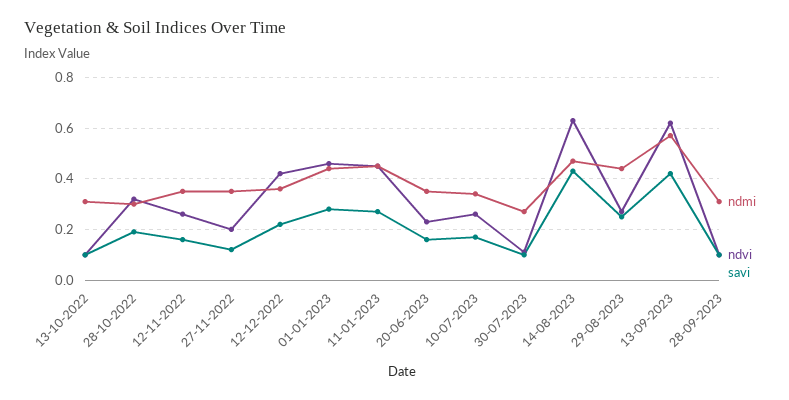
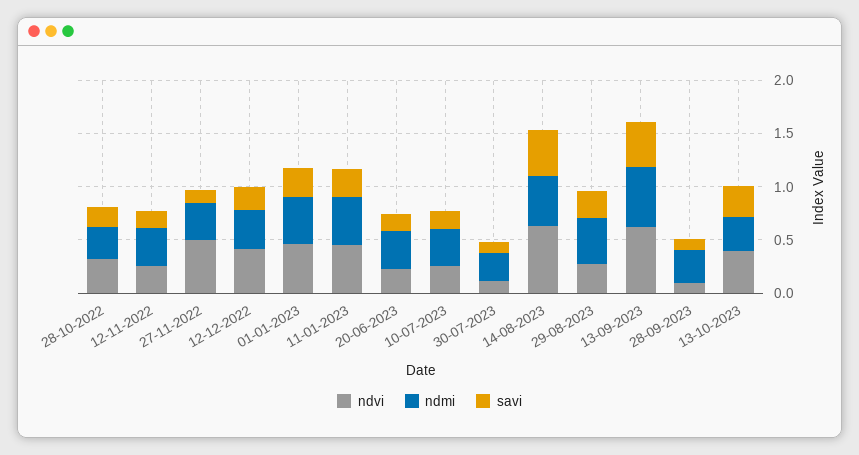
ndmi, 13-10-2022: 0.3 -> none
ndvi, 13-10-2022: 0.1 -> none
savi, 13-10-2022: 0.1 -> none
ndvi, 27-11-2022: 0.2 -> 0.5
ndvi, 13-10-2023: none -> 0.4
ndmi, 13-10-2023: none -> 0.3
savi, 13-10-2023: none -> 0.3

